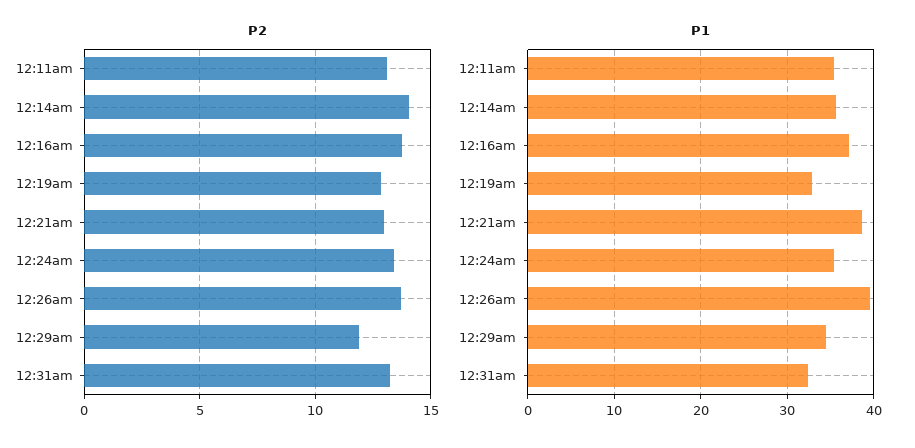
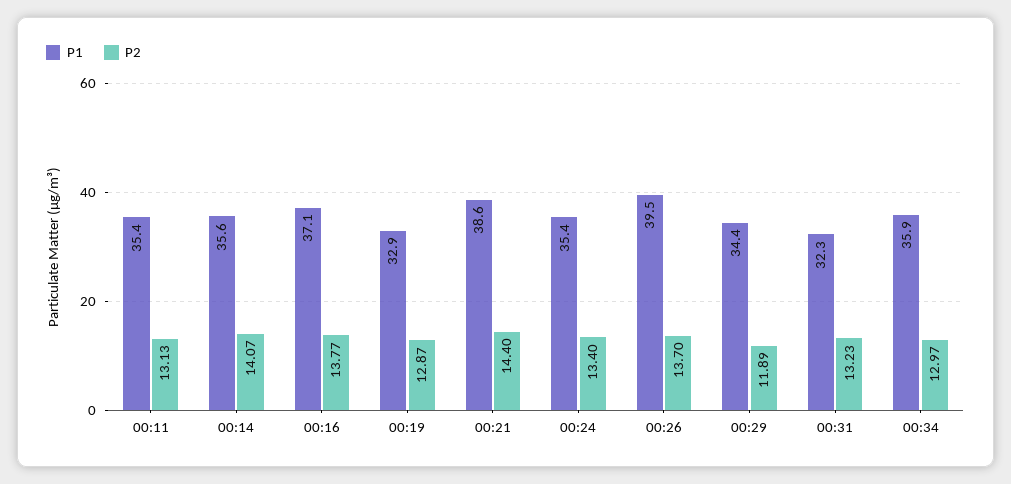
P2, 12:21am: 13 -> 14.4
P1, 00:34: none -> 35.9
P2, 00:34: none -> 12.97

